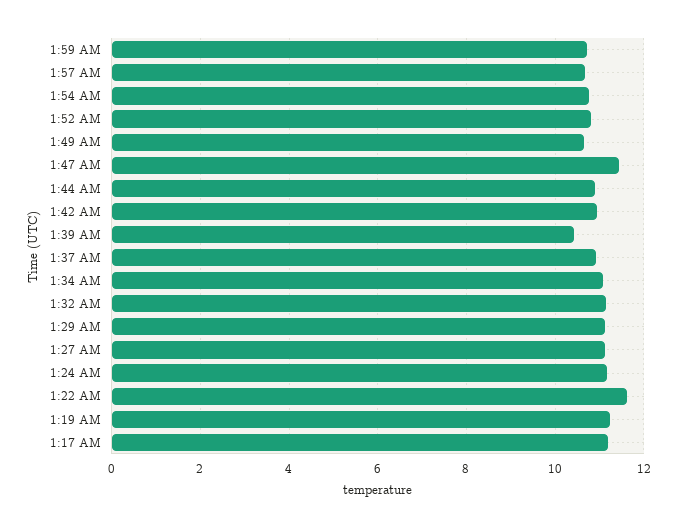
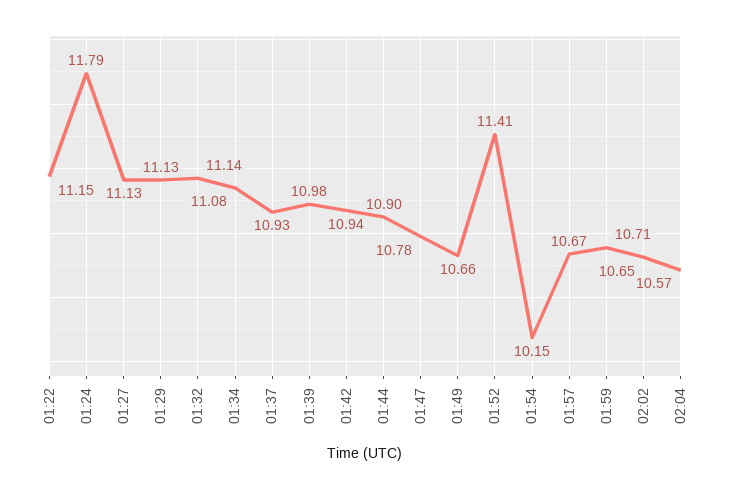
1:54 AM: 10.8 -> 10.15
1:52 AM: 10.8 -> 11.41
1:47 AM: 11.4 -> 10.78
1:39 AM: 10.4 -> 10.98
1:24 AM: 11.2 -> 11.79
1:22 AM: 11.6 -> 11.15
1:19 AM: 11.2 -> none
1:17 AM: 11.2 -> none
02:02: none -> 10.65
02:04: none -> 10.57

